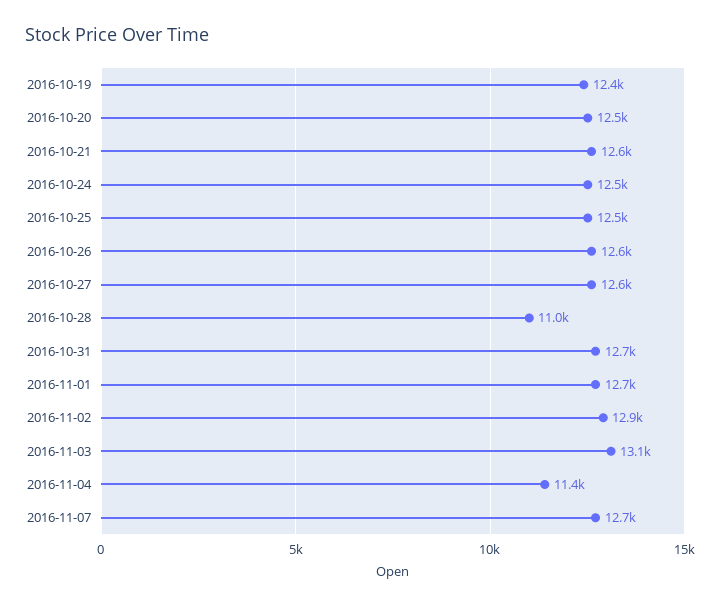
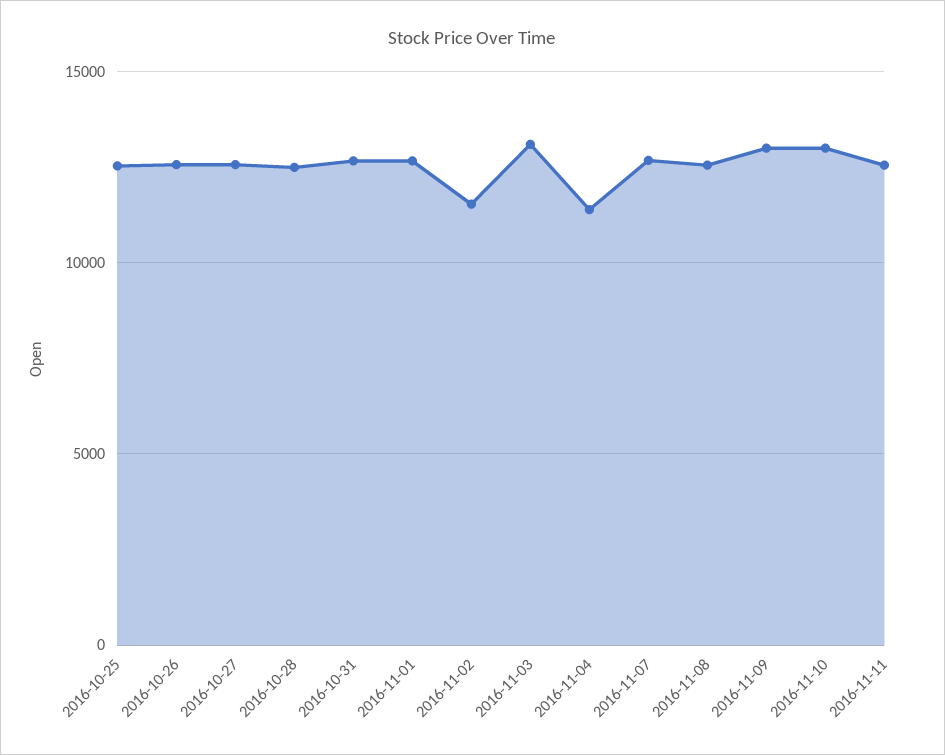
2016-10-19: 12400 -> none
2016-10-20: 12500 -> none
2016-10-21: 12600 -> none
2016-10-24: 12500 -> none
2016-10-28: 11000 -> 12500
2016-11-02: 12900 -> 11500
2016-11-08: none -> 12500
2016-11-09: none -> 13000
2016-11-10: none -> 13000
2016-11-11: none -> 12500

